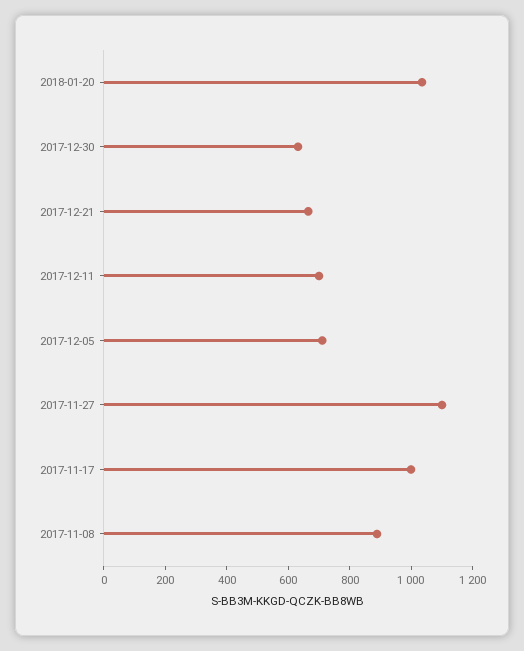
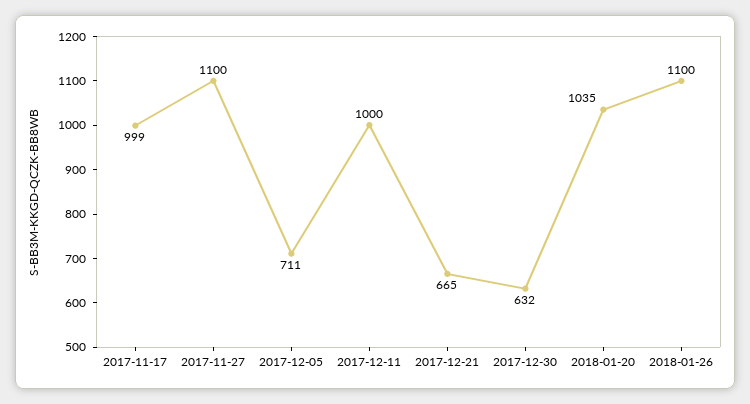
2017-12-11: 700 -> 1000
2017-11-08: 900 -> none
2018-01-26: none -> 1100

